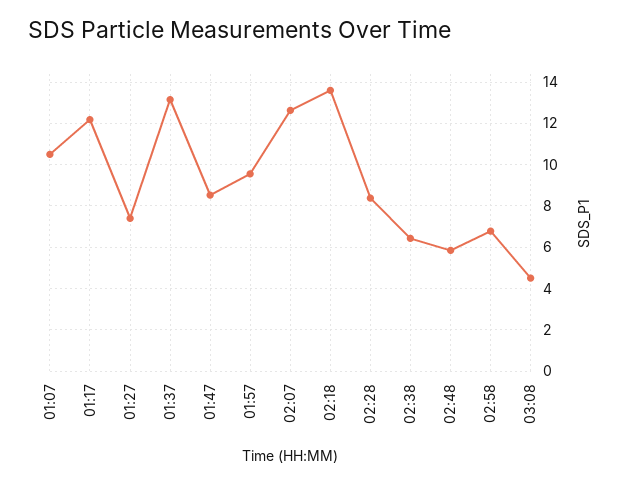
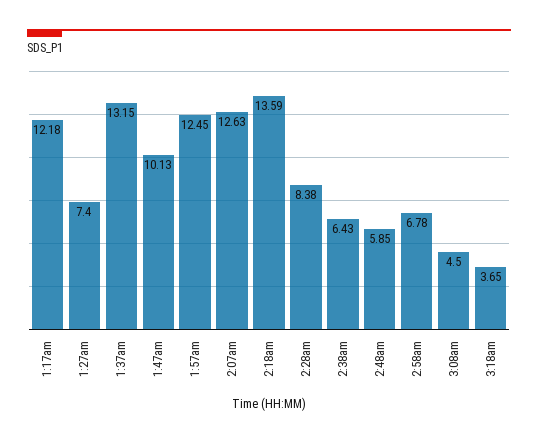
01:07: 10.5 -> none
01:47: 8.5 -> 10.13
01:57: 9.5 -> 12.45
3:18am: none -> 3.65

